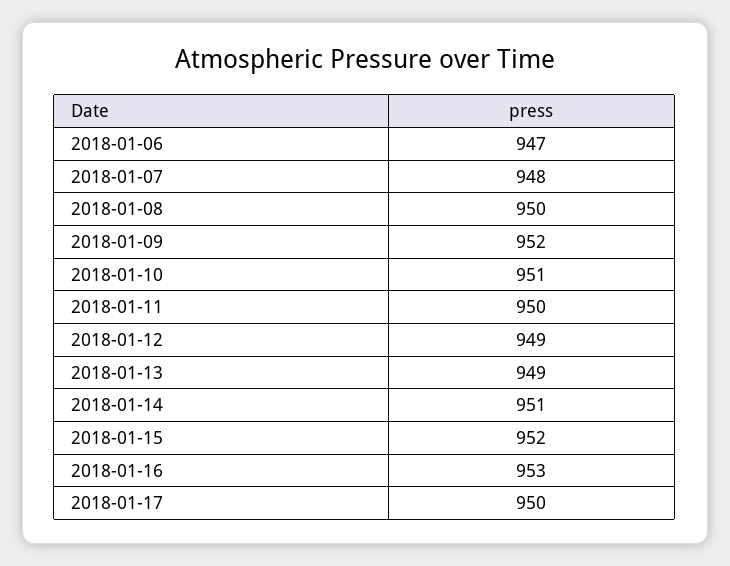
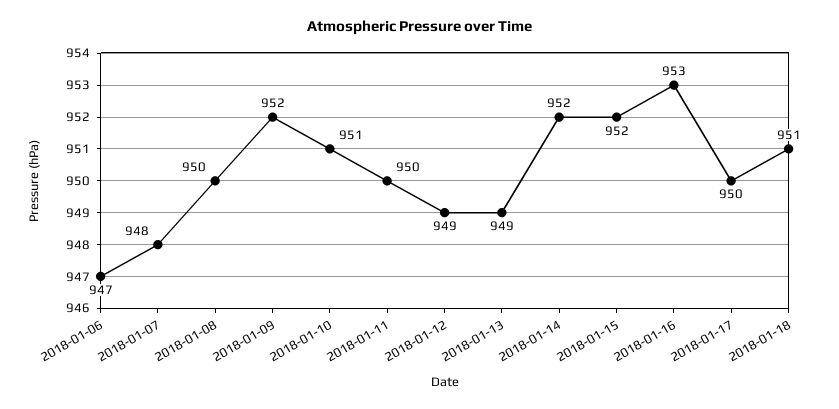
2018-01-14: 951 -> 952
2018-01-18: none -> 951

